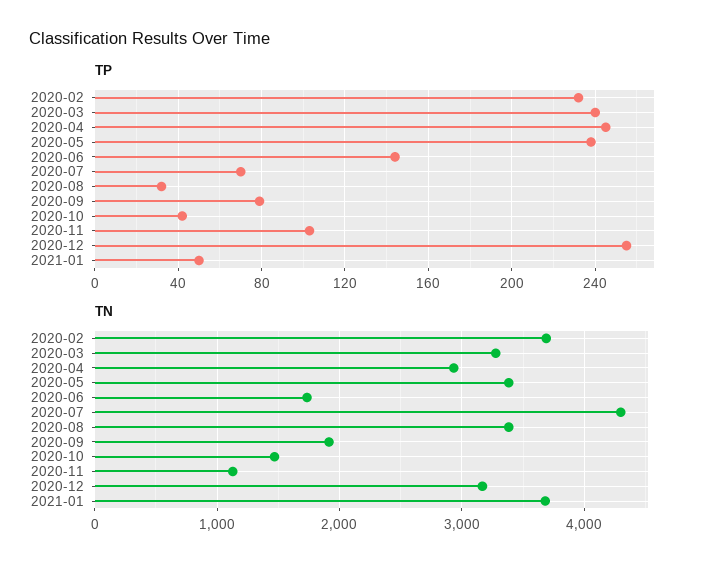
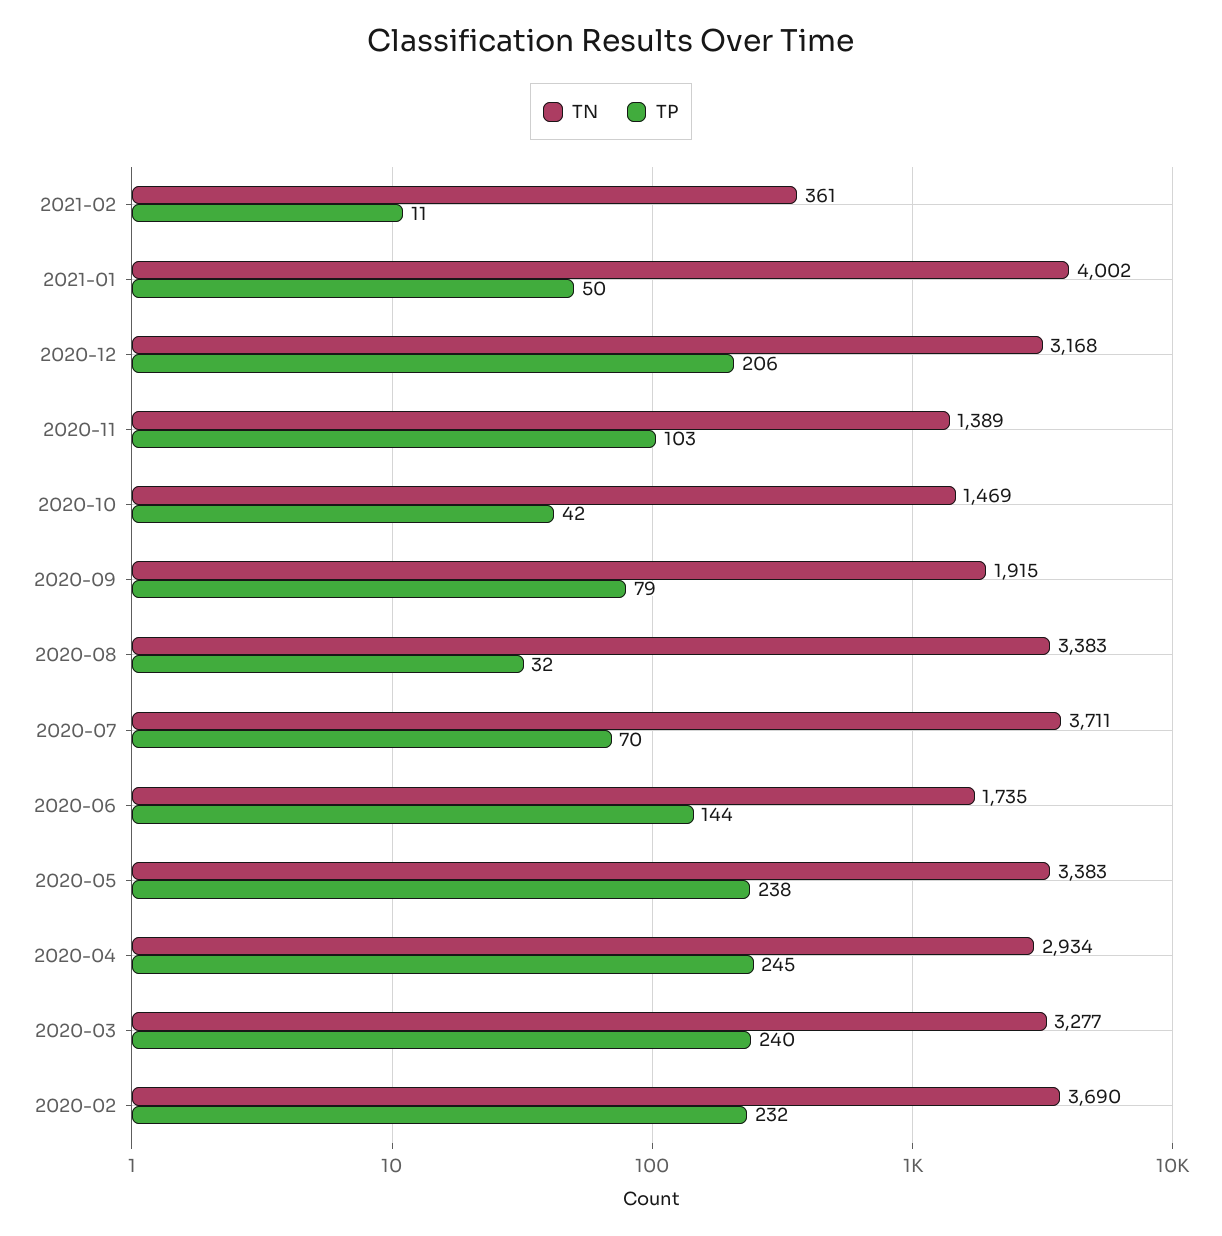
TP, 2020-12: 255 -> 206
TN, 2020-07: 4300 -> 3711
TN, 2020-11: 1100 -> 1389
TN, 2021-01: 3700 -> 4002
TN, 2021-02: none -> 361
TP, 2021-02: none -> 11

